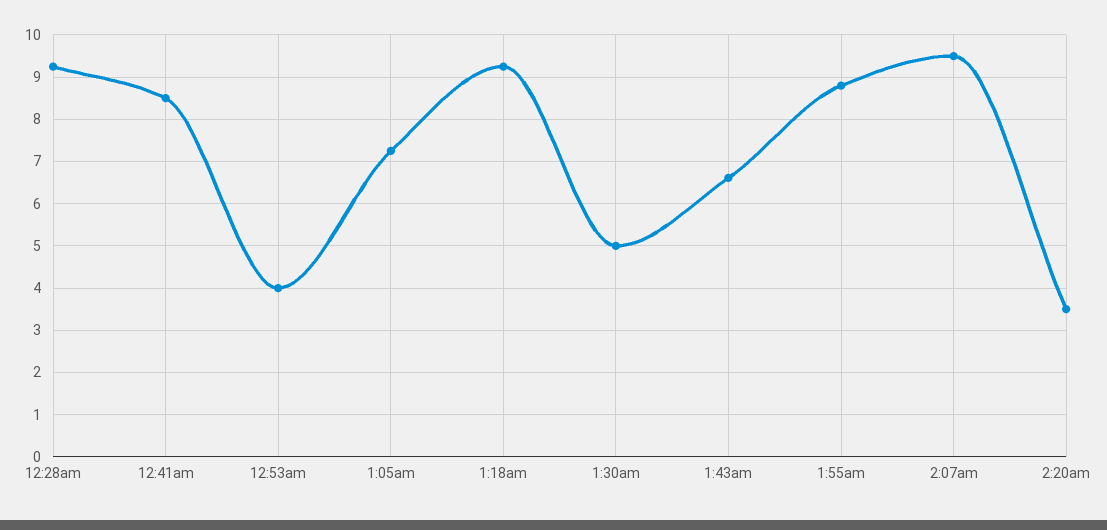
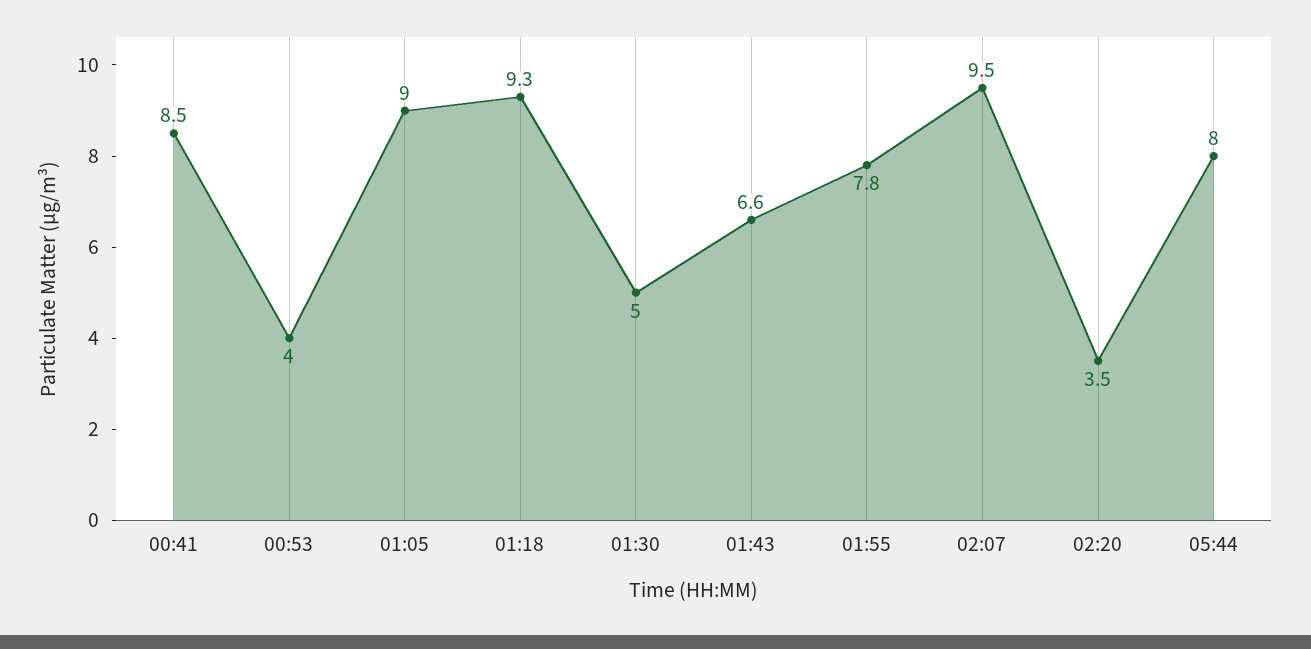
12:28am: 9.2 -> none
1:05am: 7.2 -> 9
1:55am: 8.8 -> 7.8
05:44: none -> 8

